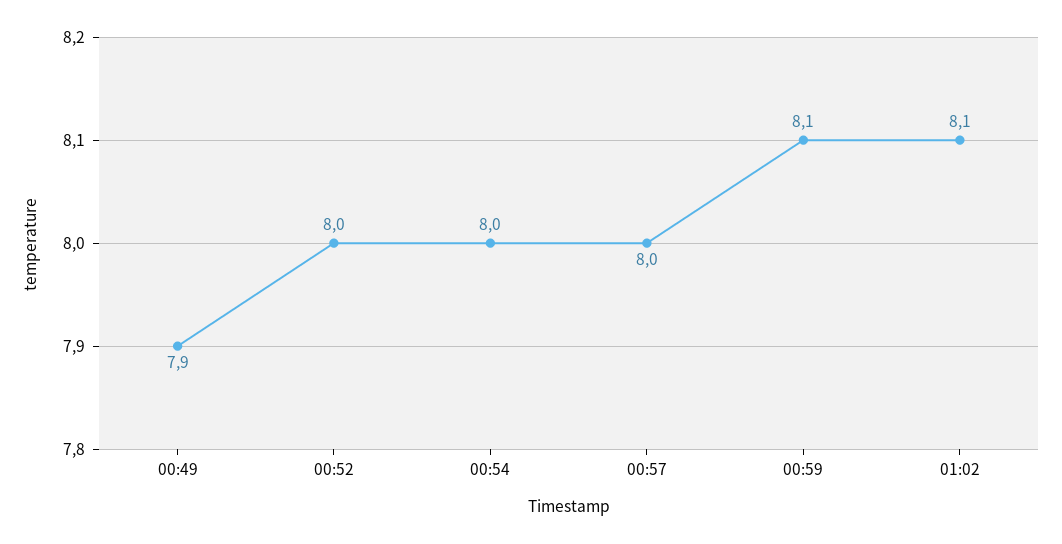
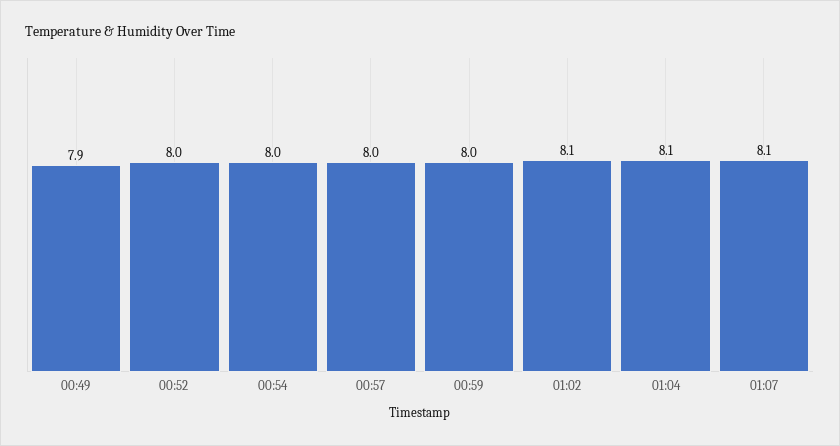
00:59: 8.1 -> 8
01:04: none -> 8.1
01:07: none -> 8.1

